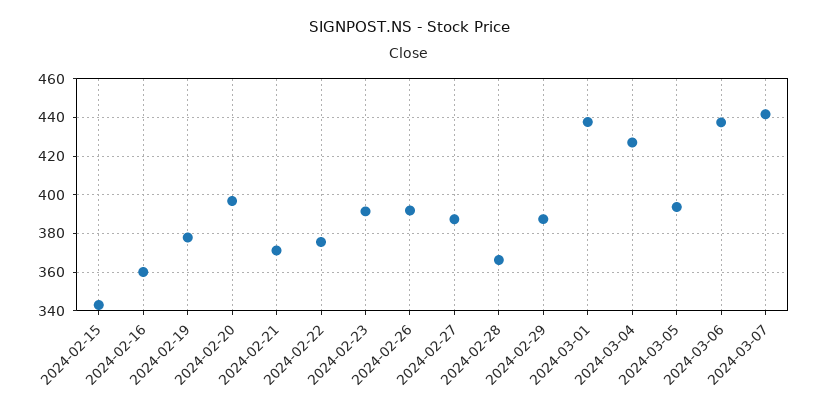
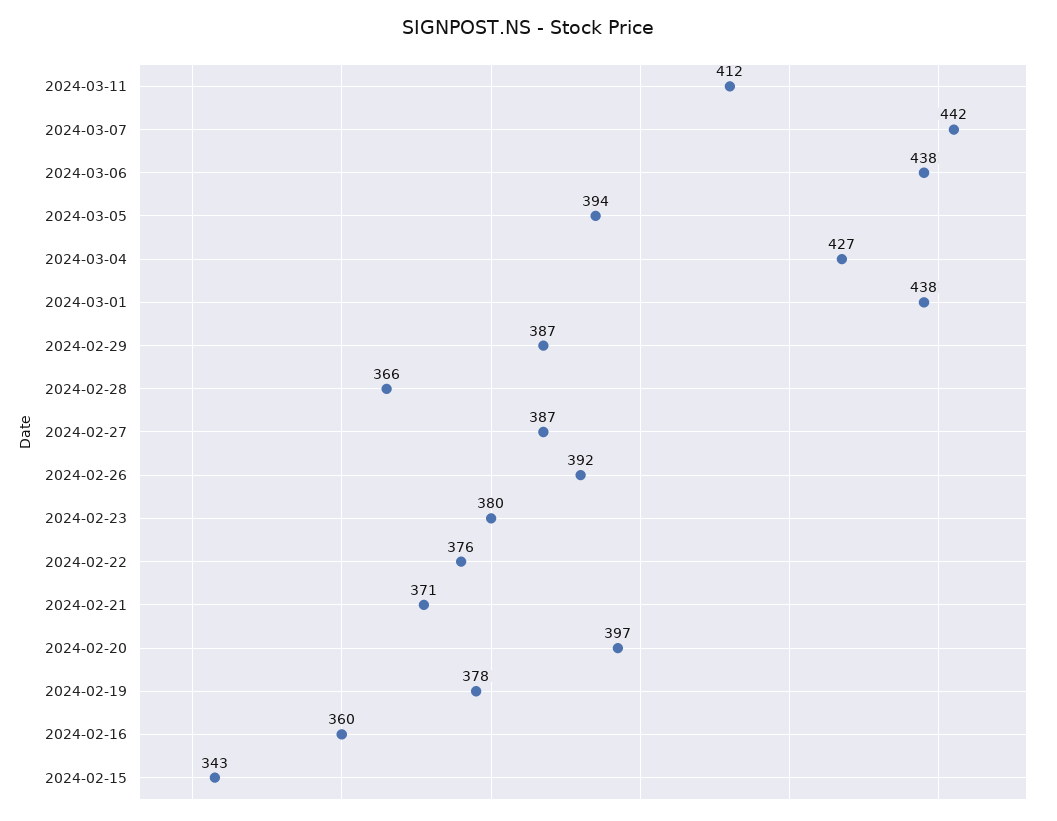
2024-02-23: 390 -> 380
2024-03-11: none -> 412

